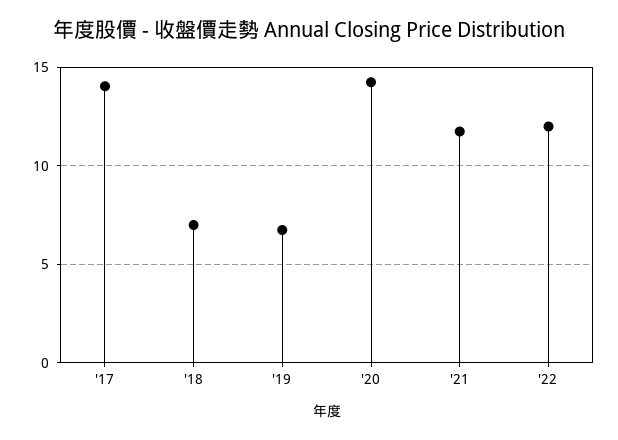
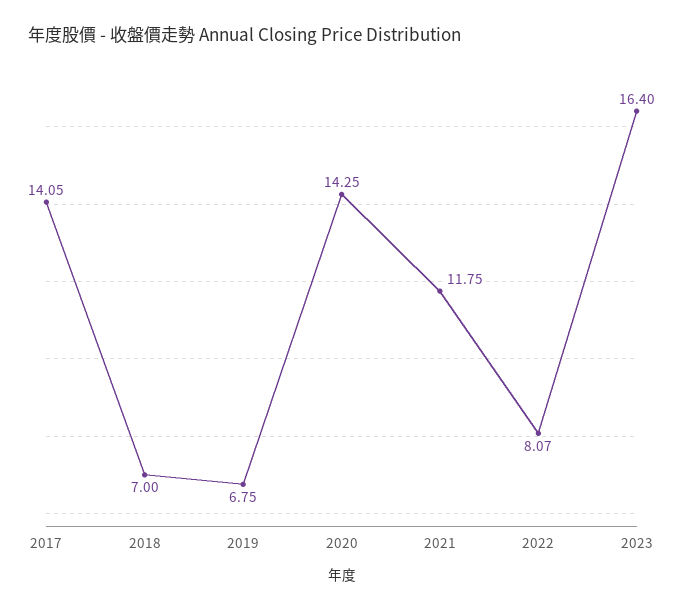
'22: 12 -> 8.07
2023: none -> 16.4

